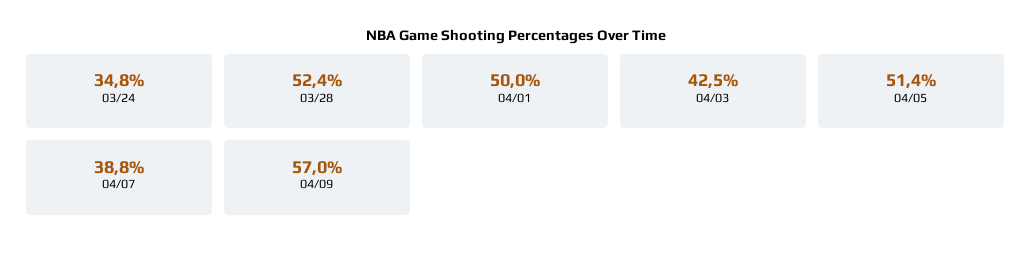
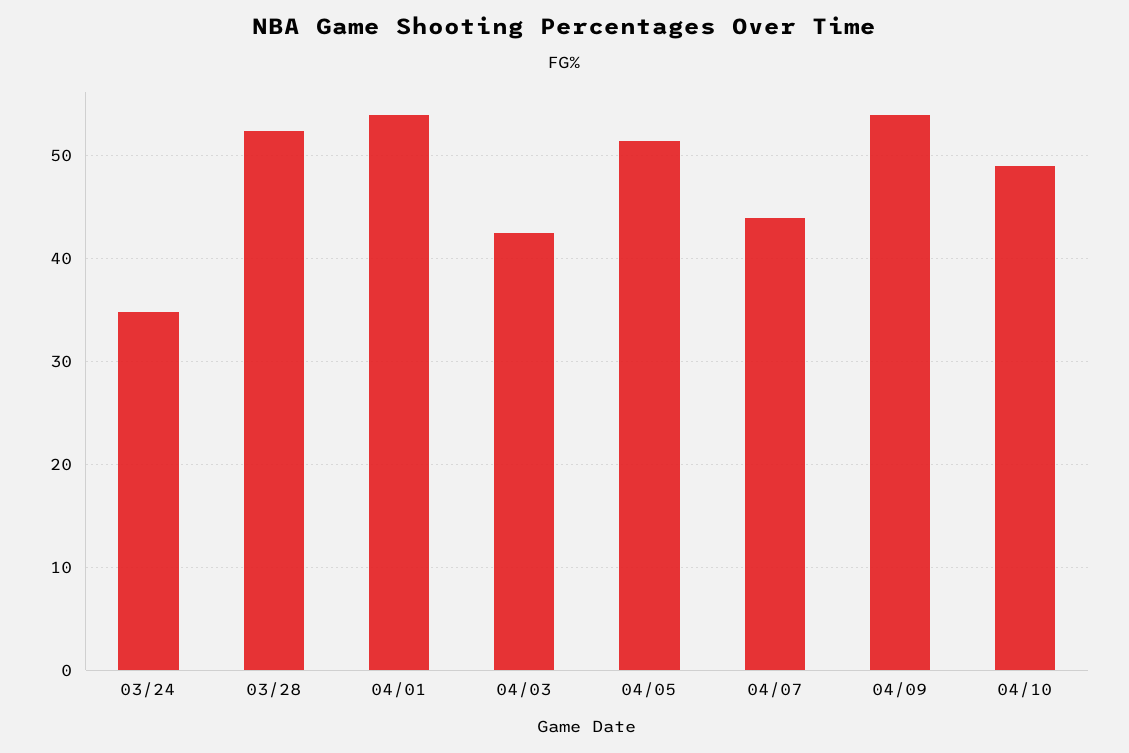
04/01: 50 -> 54
04/07: 38.8 -> 44
04/09: 57 -> 54
04/10: none -> 49

